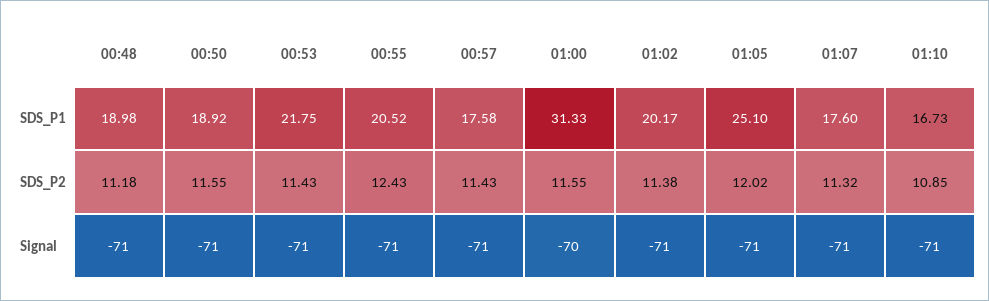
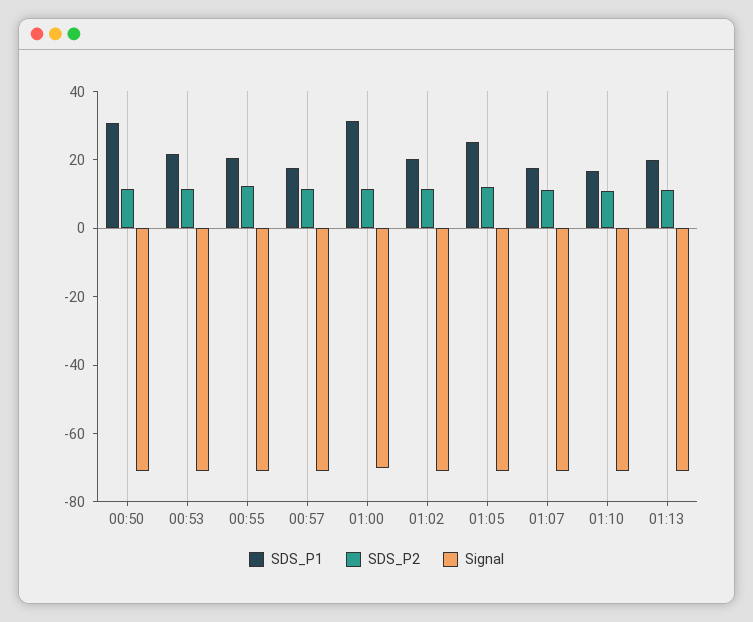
SDS_P1, 00:48: 18.98 -> none
SDS_P1, 00:50: 18.92 -> 30
SDS_P2, 00:48: 11.18 -> none
Signal, 00:48: -71 -> none
SDS_P1, 01:13: none -> 20
SDS_P2, 01:13: none -> 10
Signal, 01:13: none -> -70

